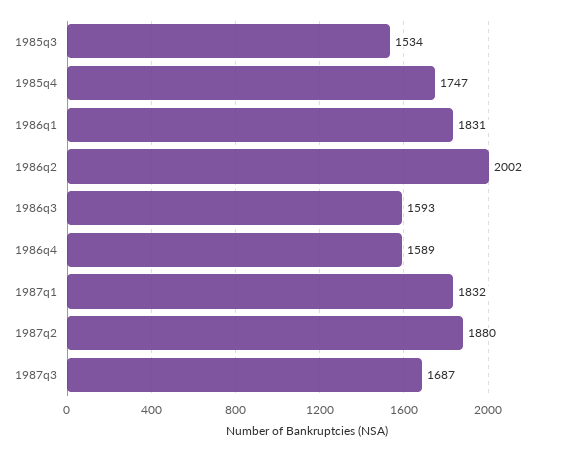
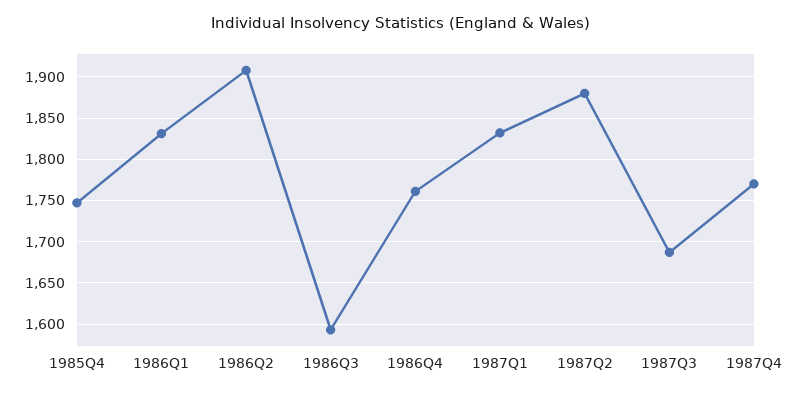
1985q3: 1534 -> none
1986q2: 2002 -> 1910
1986q4: 1589 -> 1760
1987Q4: none -> 1770

